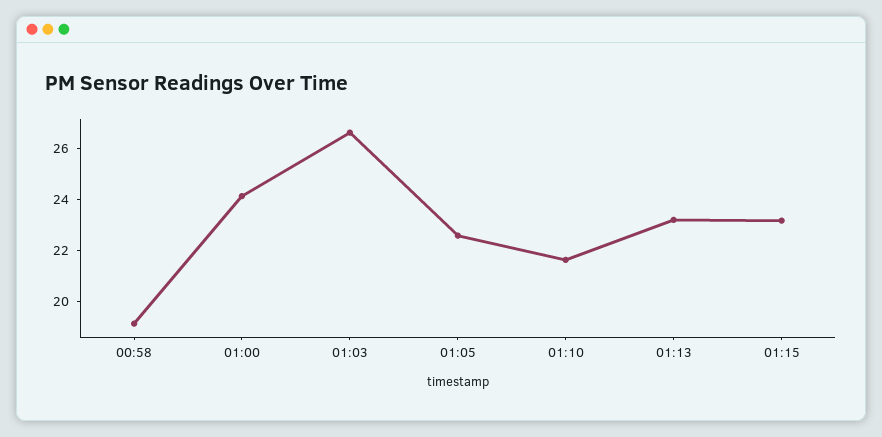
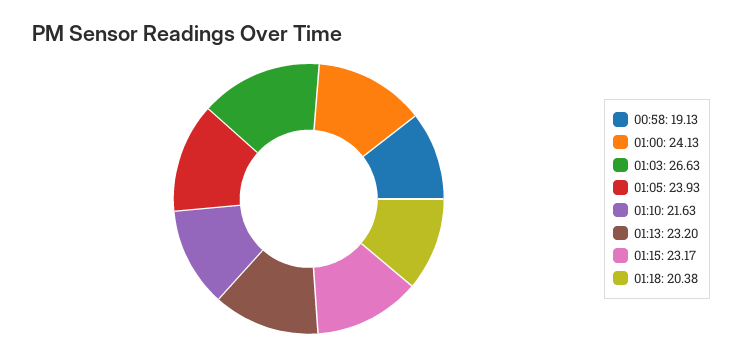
01:05: 22.5 -> 23.93
01:18: none -> 20.38

